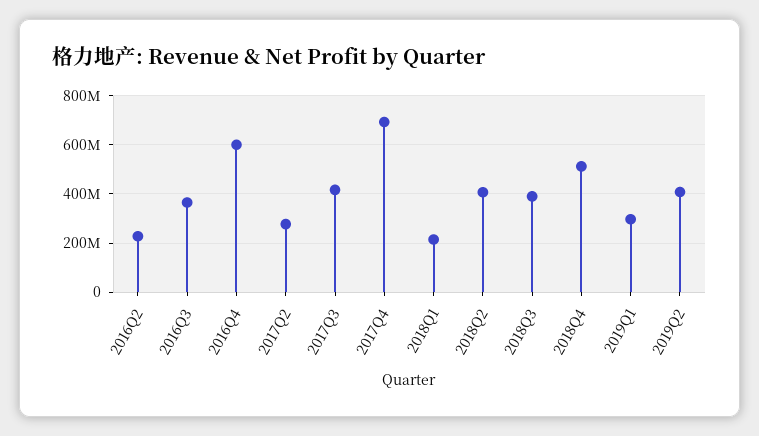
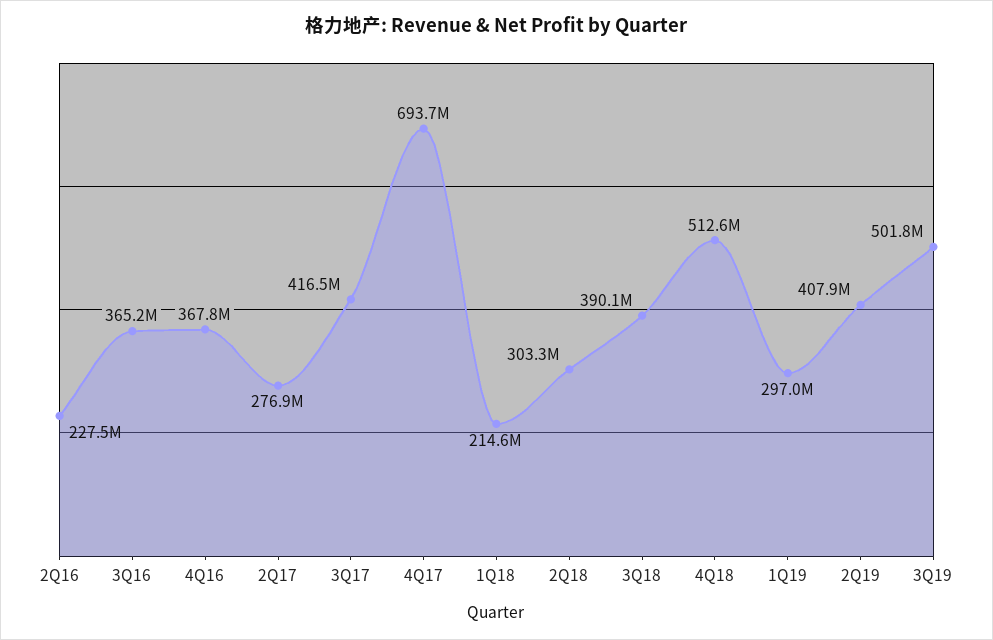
2016Q4: 600000000 -> 367800000
2018Q2: 400000000 -> 303300000
3Q19: none -> 501800000

